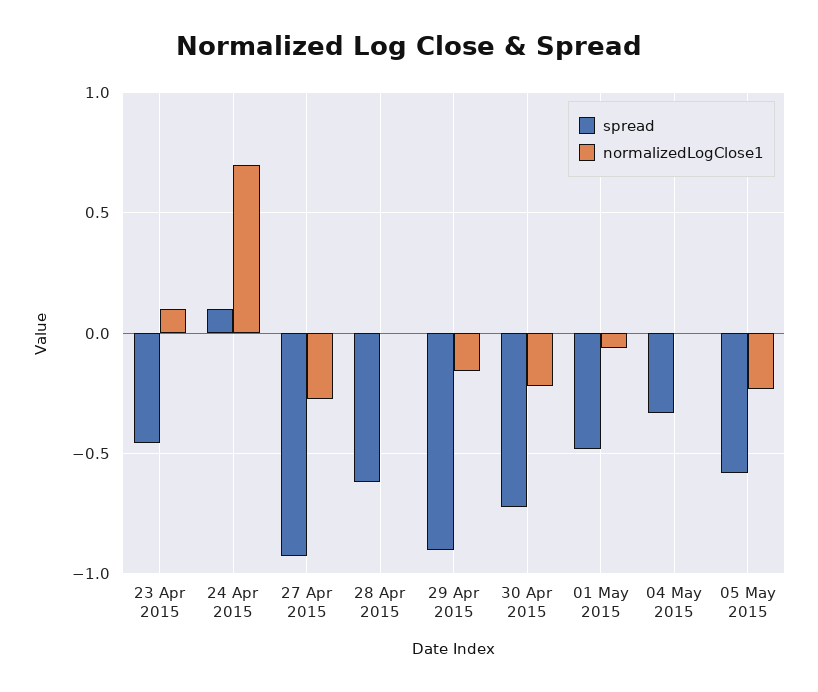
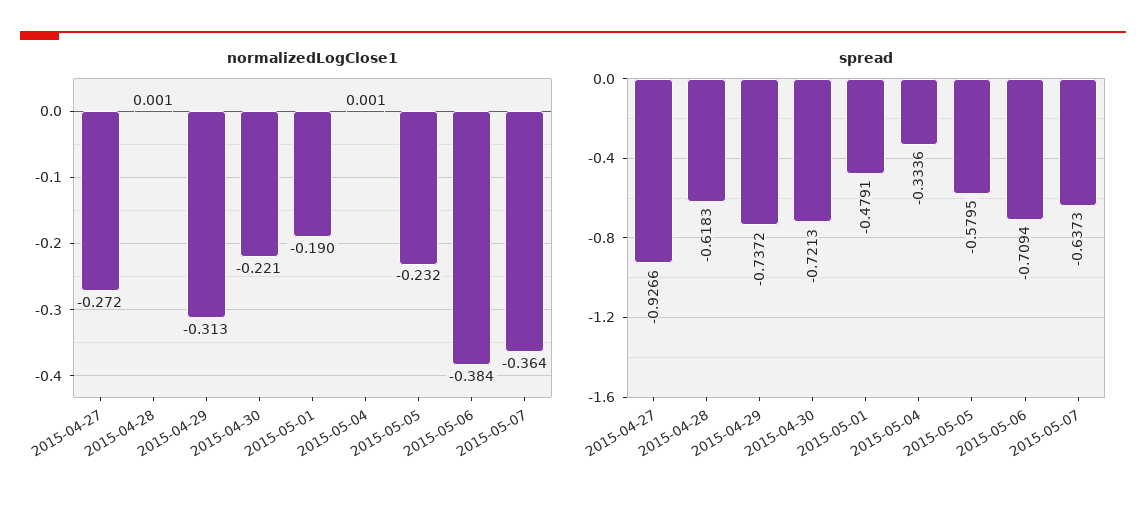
spread, 23 Apr 2015: -0.45 -> none
normalizedLogClose1, 23 Apr 2015: 0.1 -> none
spread, 24 Apr 2015: 0.1 -> none
normalizedLogClose1, 24 Apr 2015: 0.7 -> none
spread, 29 Apr 2015: -0.9 -> -0.7372
normalizedLogClose1, 29 Apr 2015: -0.15 -> -0.313
normalizedLogClose1, 01 May 2015: -0.05 -> -0.19
normalizedLogClose1, 2015-05-06: none -> -0.384
normalizedLogClose1, 2015-05-07: none -> -0.364
spread, 2015-05-06: none -> -0.7094
spread, 2015-05-07: none -> -0.6373

